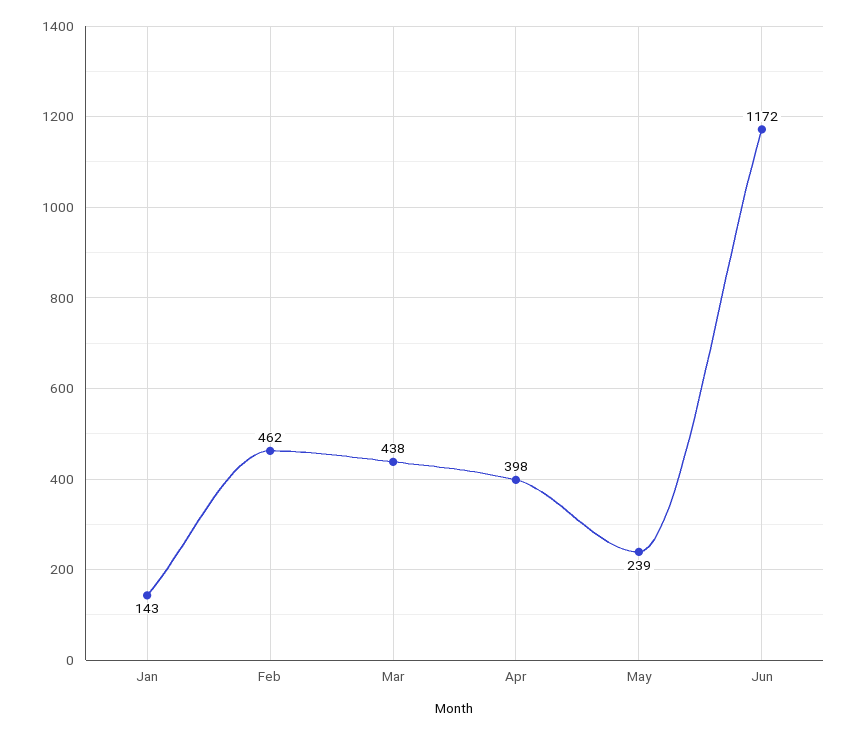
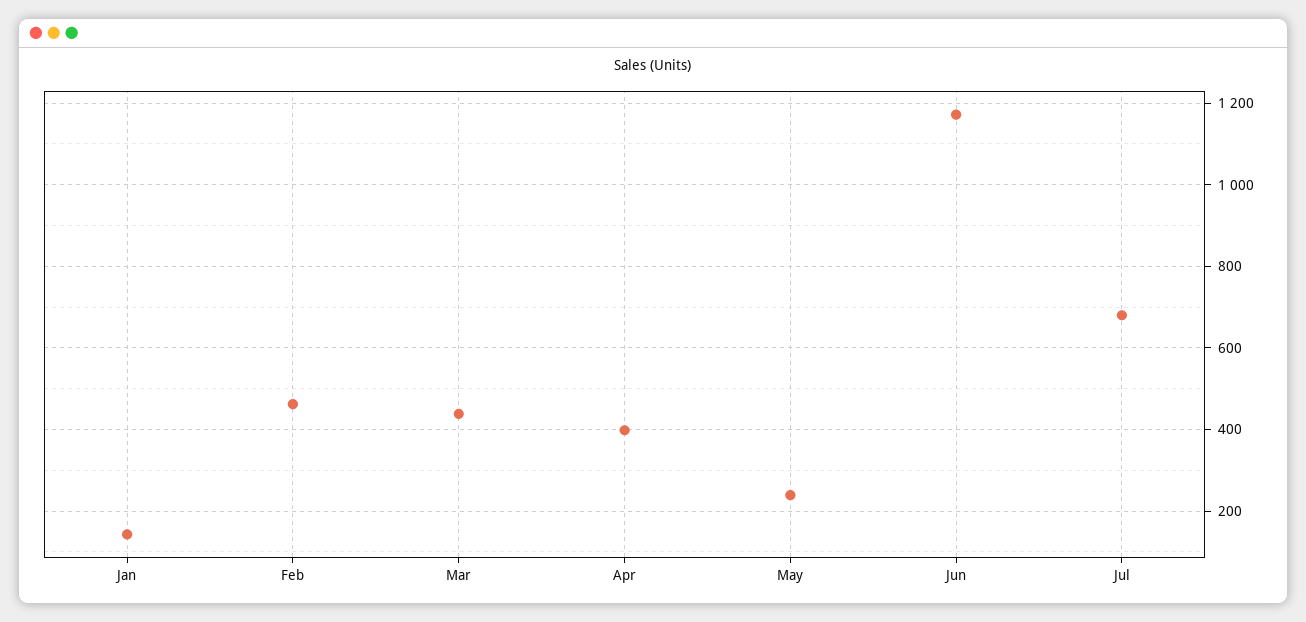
Jul: none -> 680

